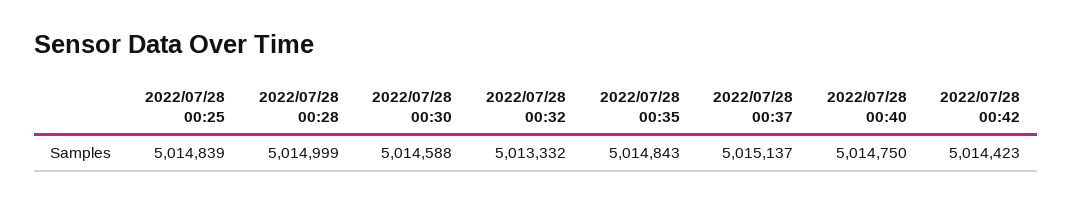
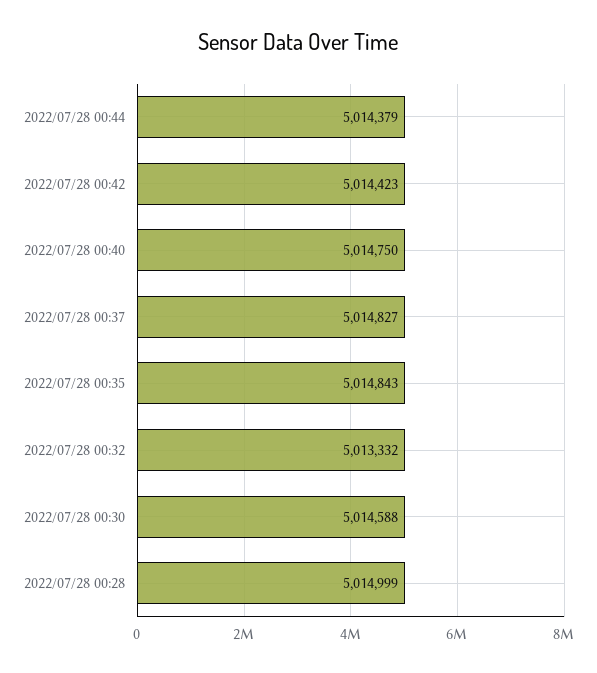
2022/07/28 00:25: 5014839 -> none
2022/07/28 00:37: 5015137 -> 5014827
2022/07/28 00:44: none -> 5014379

